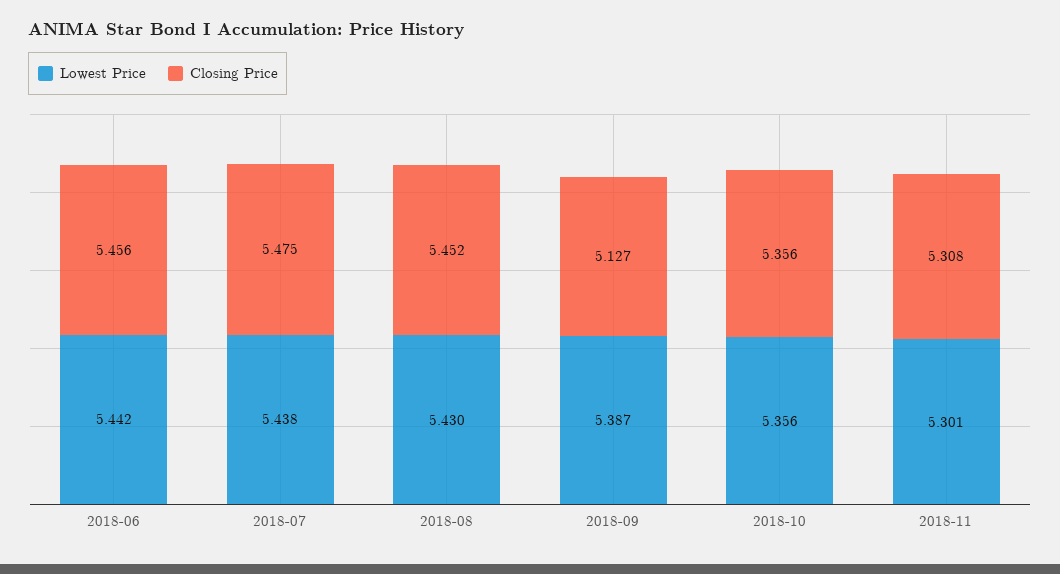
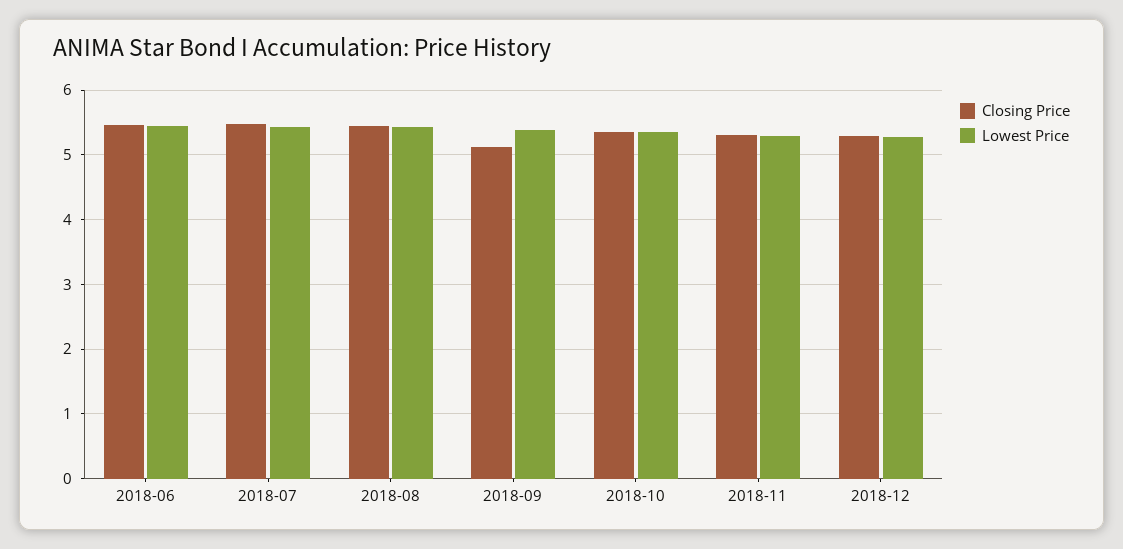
Closing Price, 2018-12: none -> 5.3
Lowest Price, 2018-12: none -> 5.3

